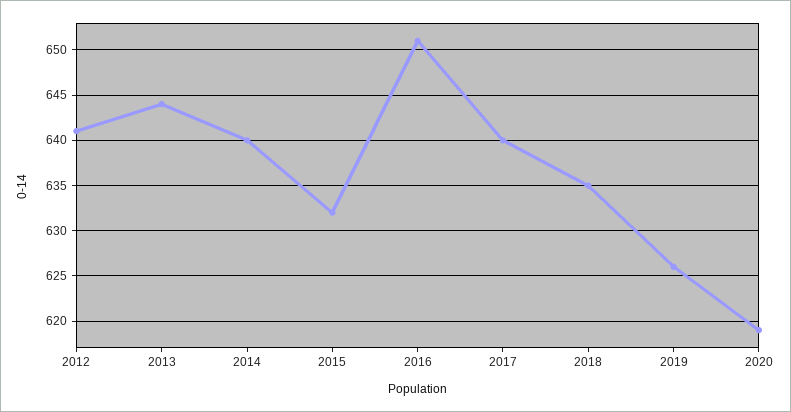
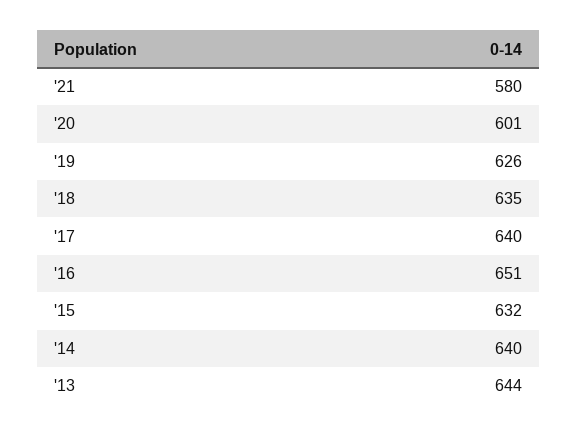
2012: 641 -> none
2020: 619 -> 601
'21: none -> 580

